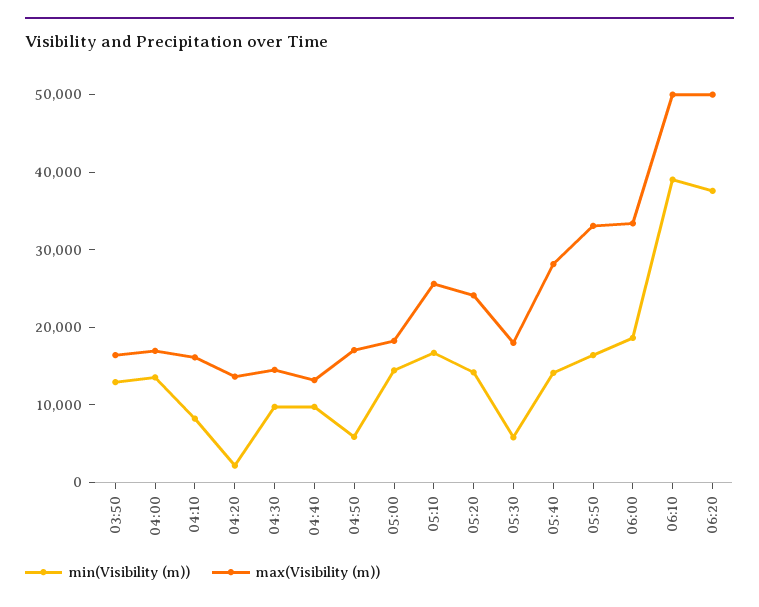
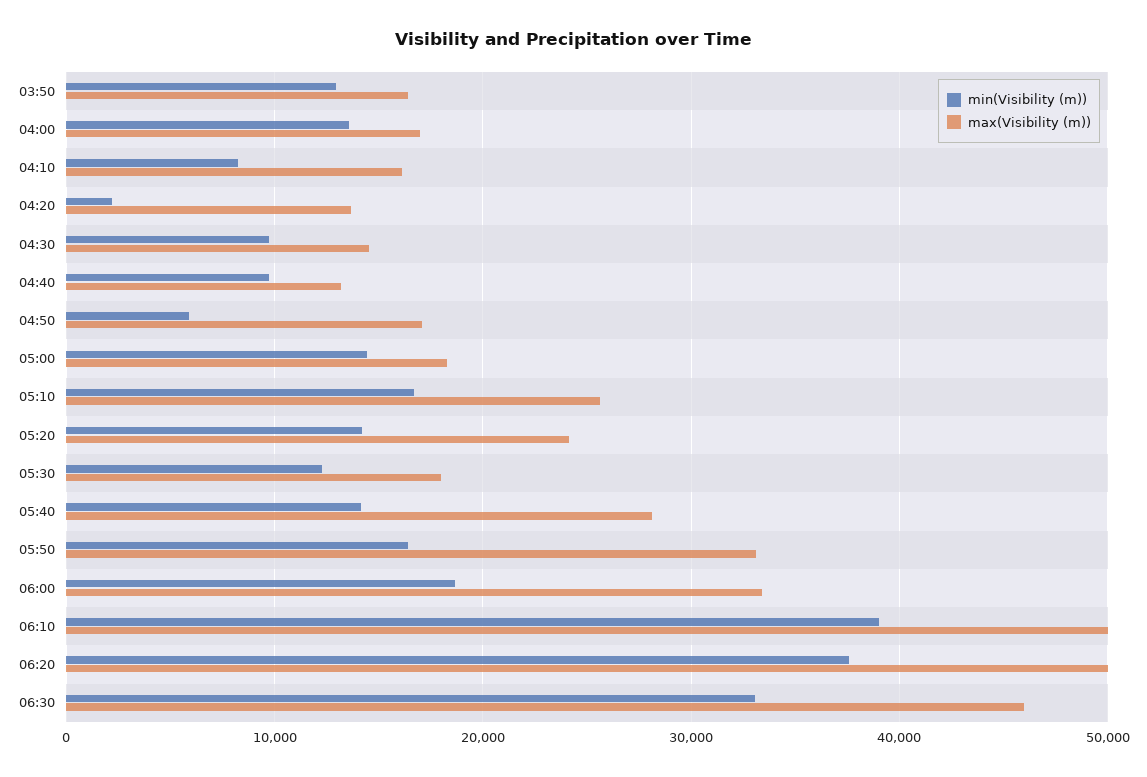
min(Visibility (m)), 05:30: 6000 -> 12000
min(Visibility (m)), 06:30: none -> 33000
max(Visibility (m)), 06:30: none -> 46000

